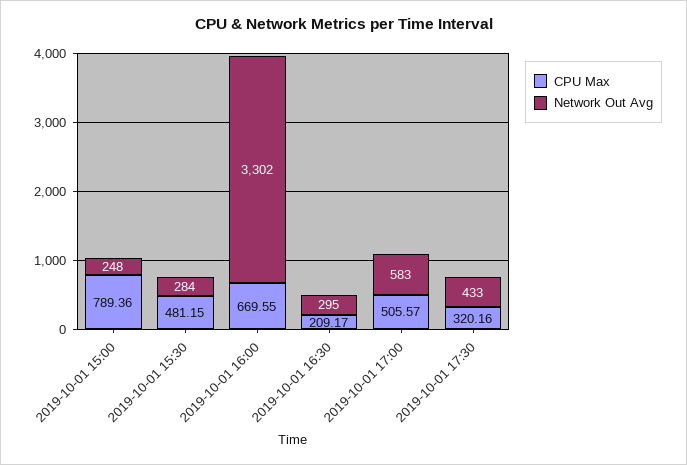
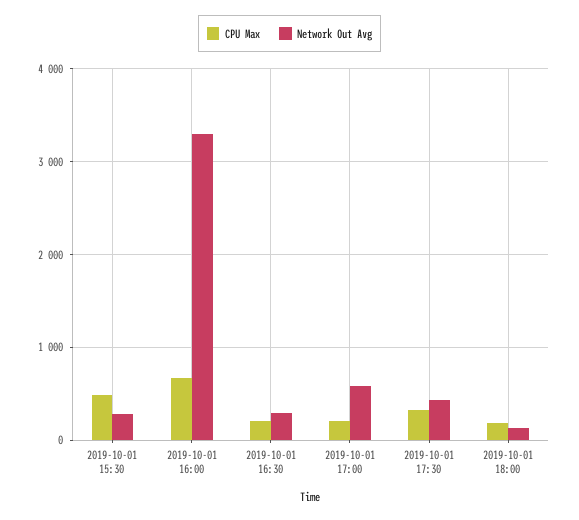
CPU Max, 2019-10-01 15:00: 789.36 -> none
Network Out Avg, 2019-10-01 15:00: 248 -> none
CPU Max, 2019-10-01 17:00: 505.57 -> 200
CPU Max, 2019-10-01 18:00: none -> 200
Network Out Avg, 2019-10-01 18:00: none -> 100

